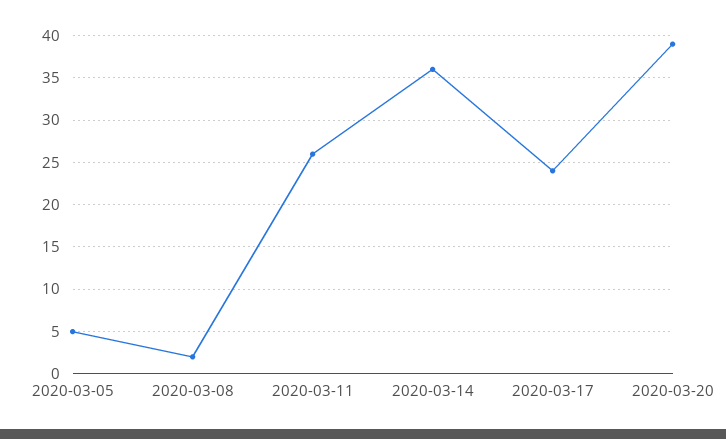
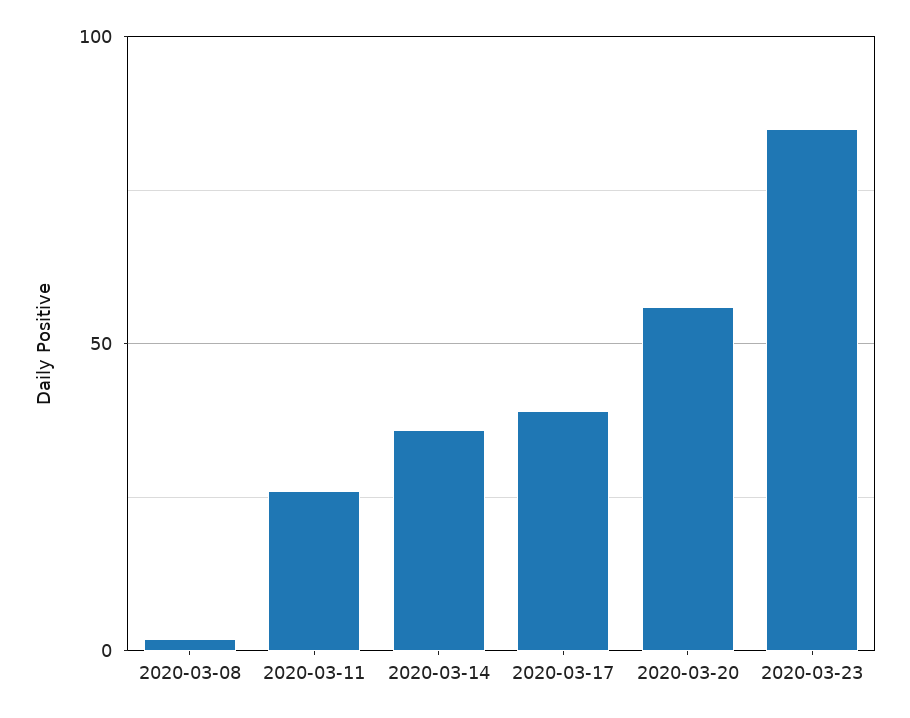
2020-03-05: 5 -> none
2020-03-17: 24 -> 40
2020-03-20: 39 -> 55
2020-03-23: none -> 85

